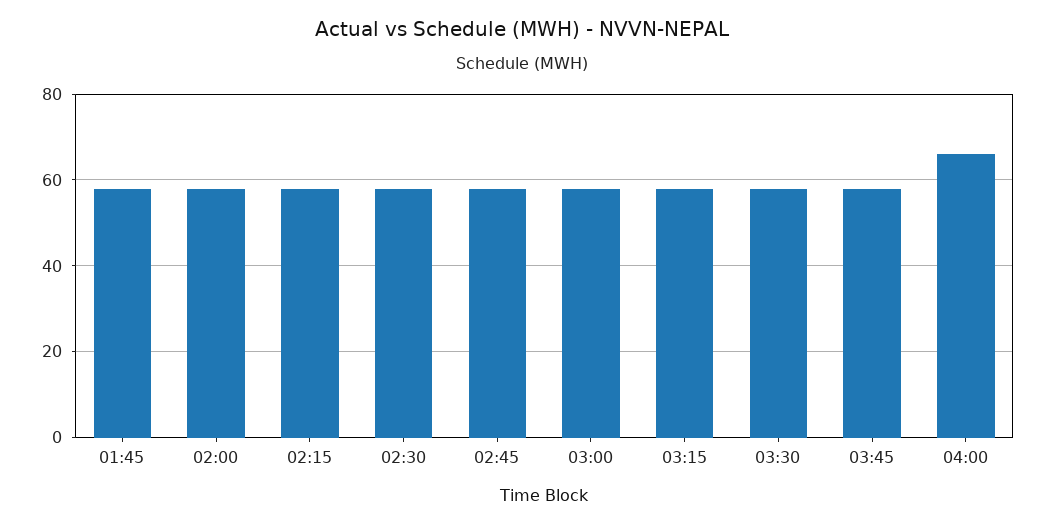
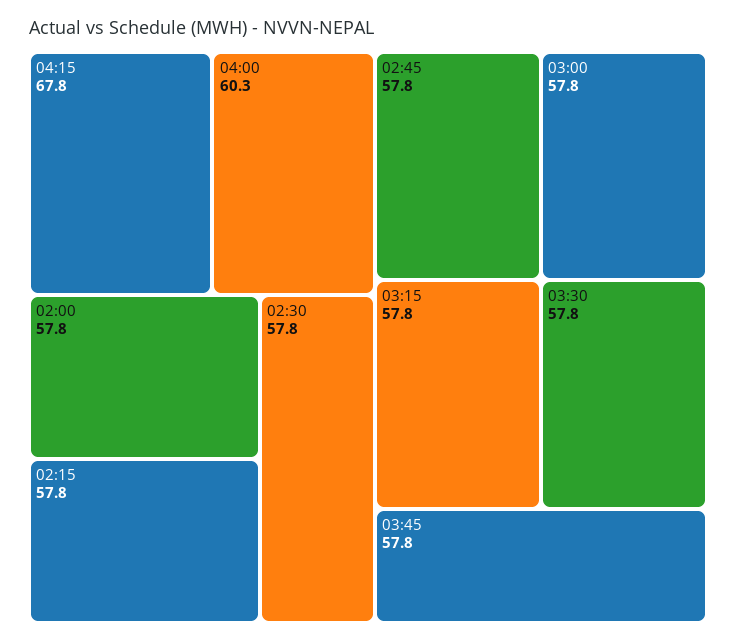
01:45: 58 -> none
04:00: 66 -> 60.3
04:15: none -> 67.8

